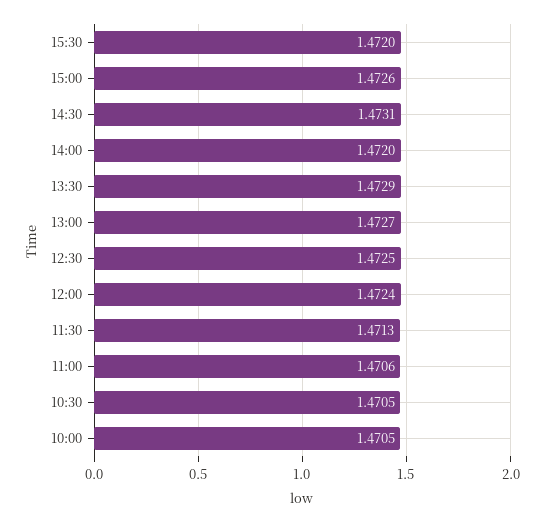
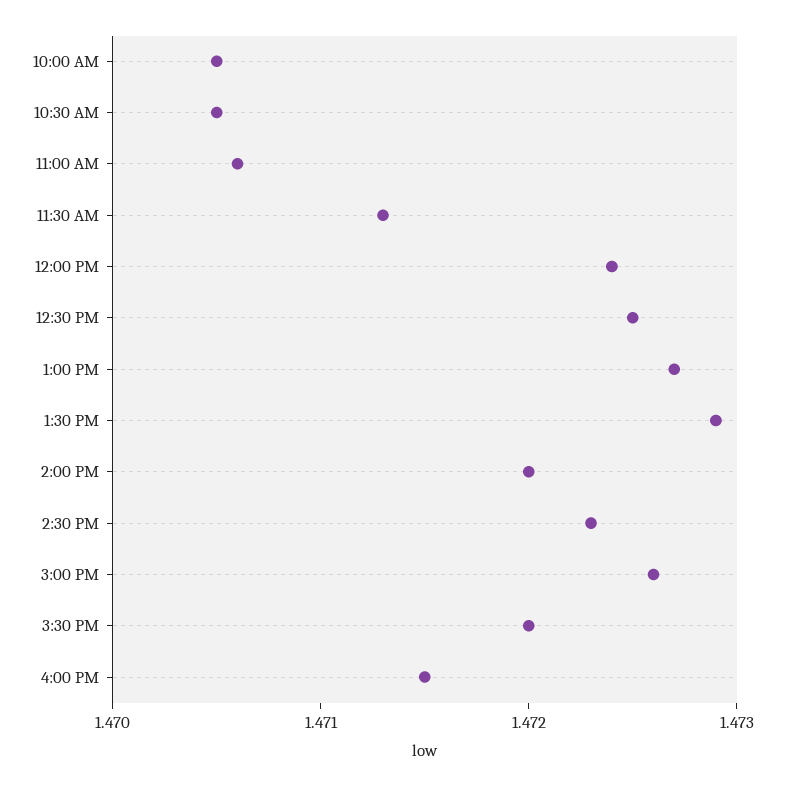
14:30: 1.4731 -> 1.4723
4:00 PM: none -> 1.4715

